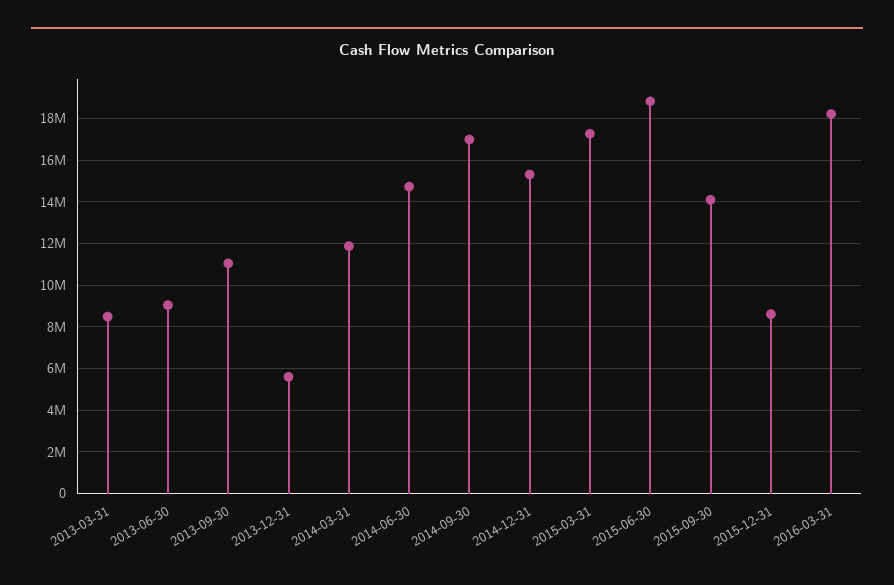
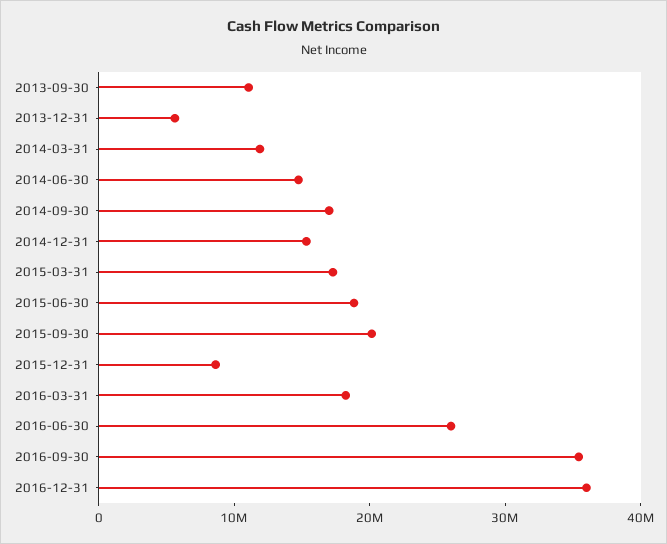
2013-03-31: 8500000 -> none
2013-06-30: 9000000 -> none
2015-09-30: 14000000 -> 20000000
2016-06-30: none -> 26000000
2016-09-30: none -> 36000000
2016-12-31: none -> 36000000

